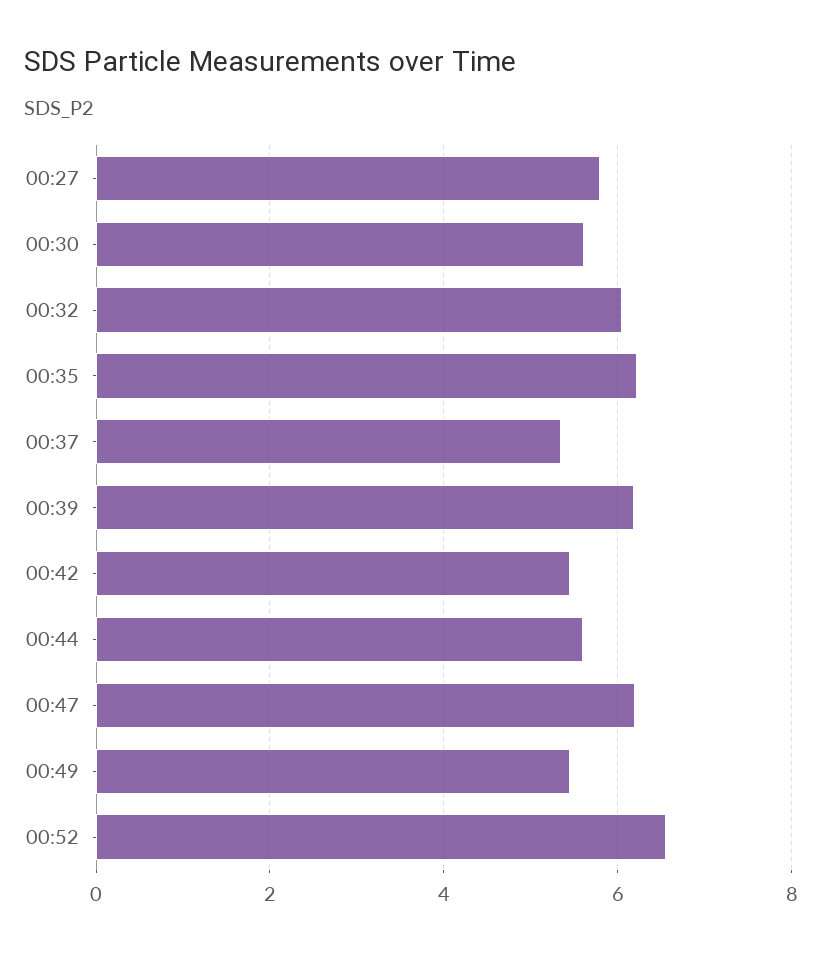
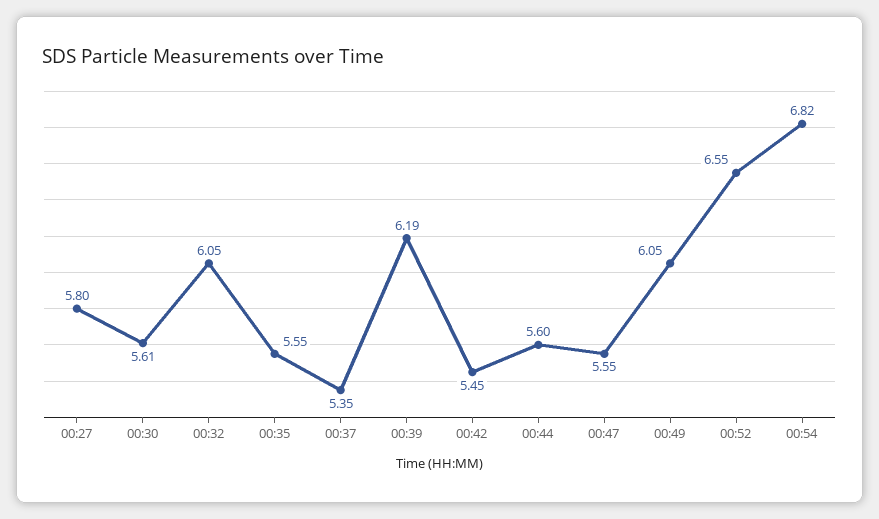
00:35: 6.2 -> 5.55
00:47: 6.2 -> 5.55
00:49: 5.4 -> 6.05
00:54: none -> 6.82

